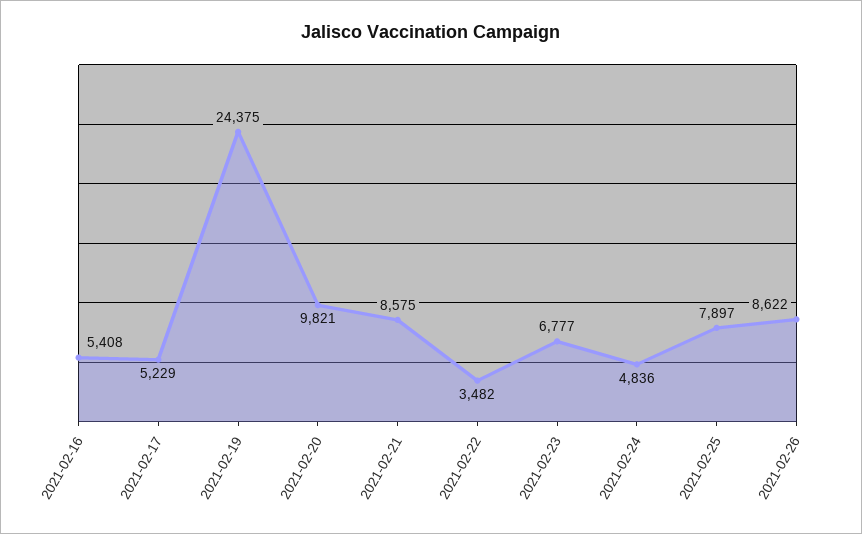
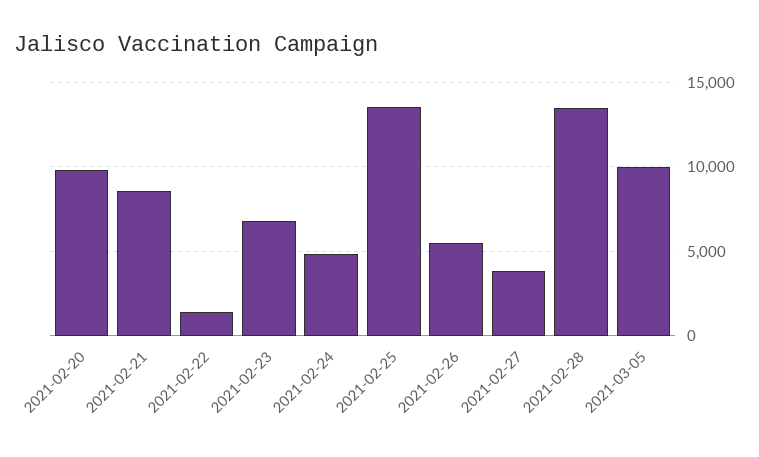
2021-02-16: 5408 -> none
2021-02-17: 5229 -> none
2021-02-19: 24375 -> none
2021-02-22: 3482 -> 1500
2021-02-25: 7897 -> 13500
2021-02-26: 8622 -> 5500
2021-02-27: none -> 4000
2021-02-28: none -> 13500
2021-03-05: none -> 10000

